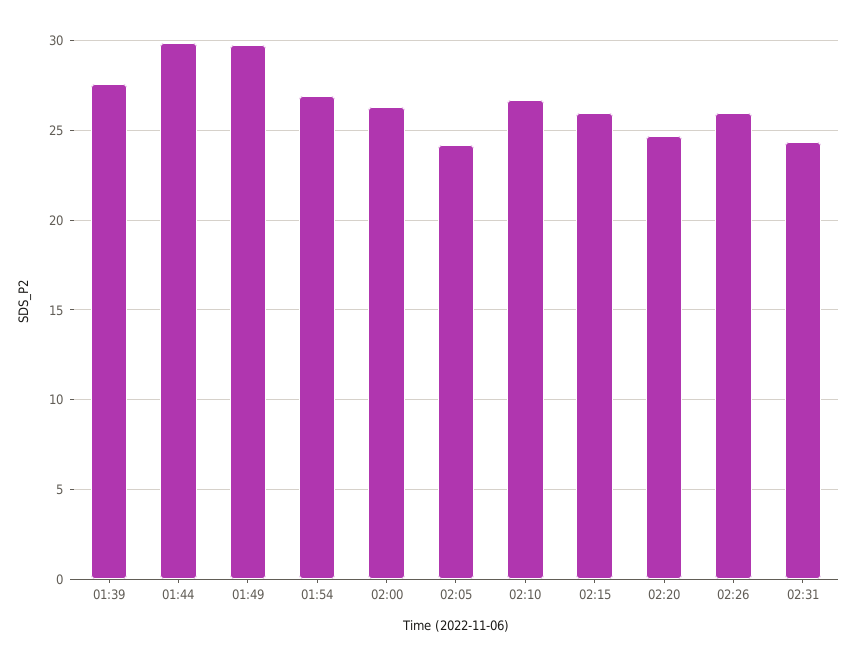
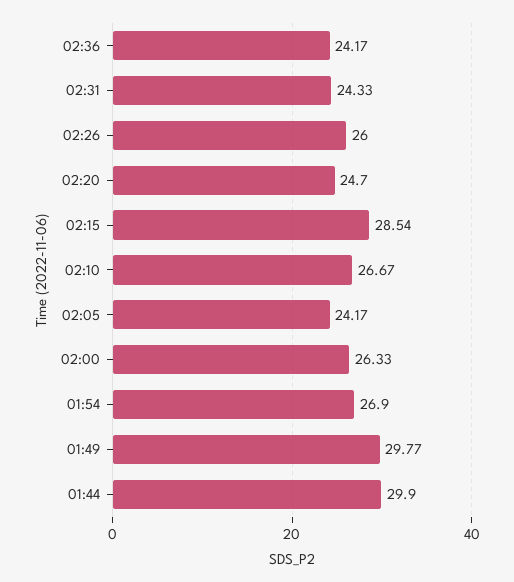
01:39: 27.5 -> none
02:15: 26 -> 28.54
02:36: none -> 24.17

